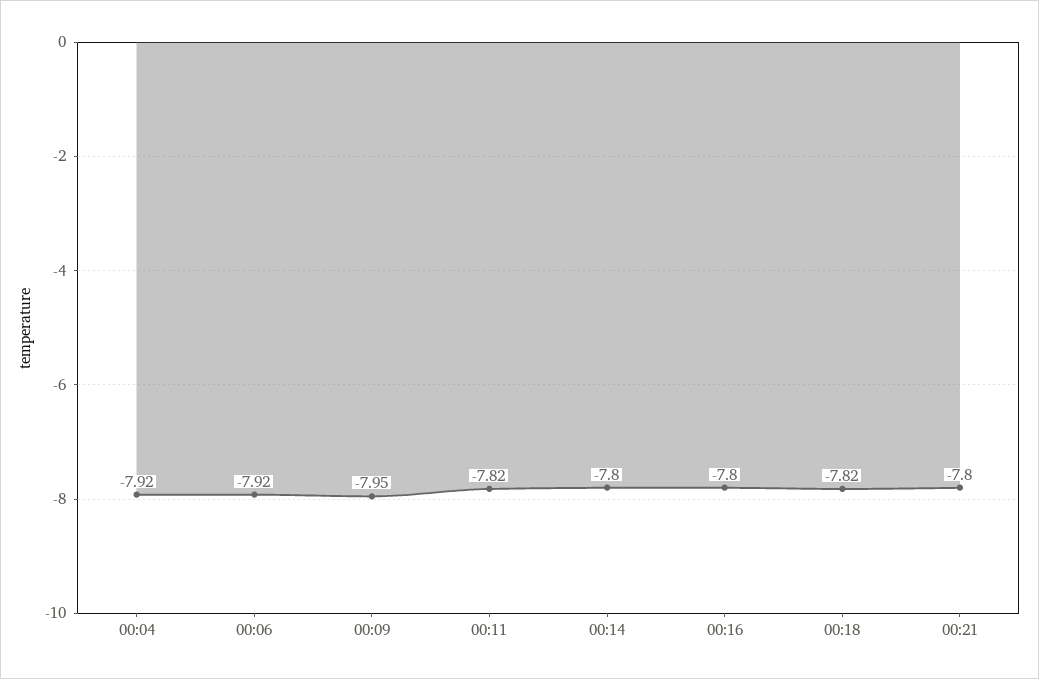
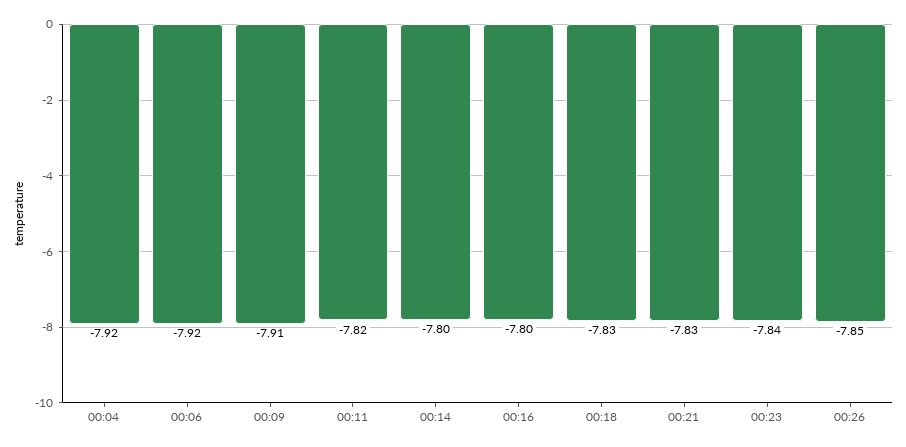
00:09: -7.95 -> -7.91
00:18: -7.82 -> -7.83
00:21: -7.8 -> -7.83
00:23: none -> -7.84
00:26: none -> -7.85

